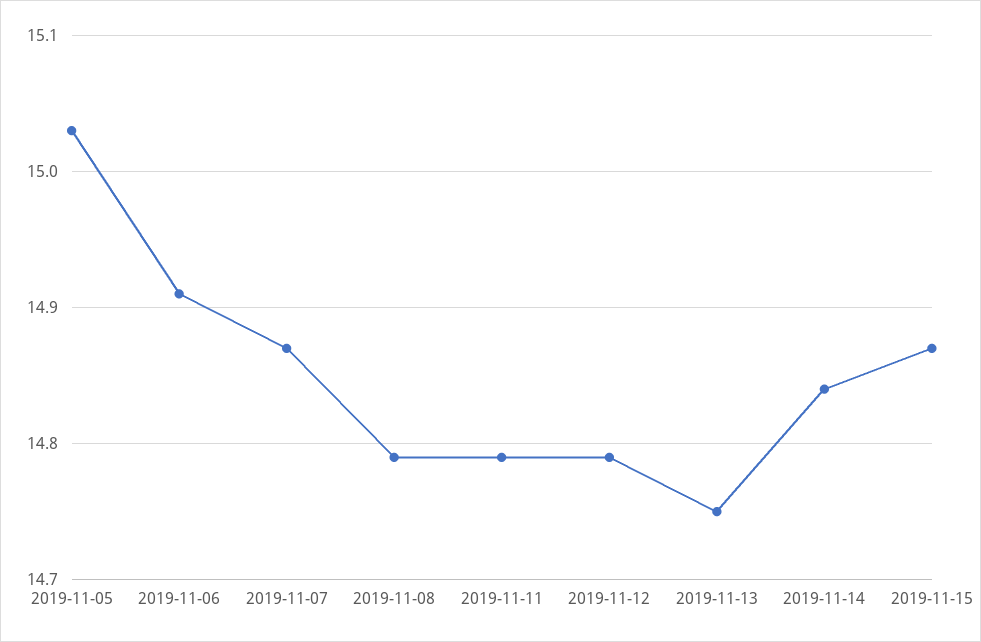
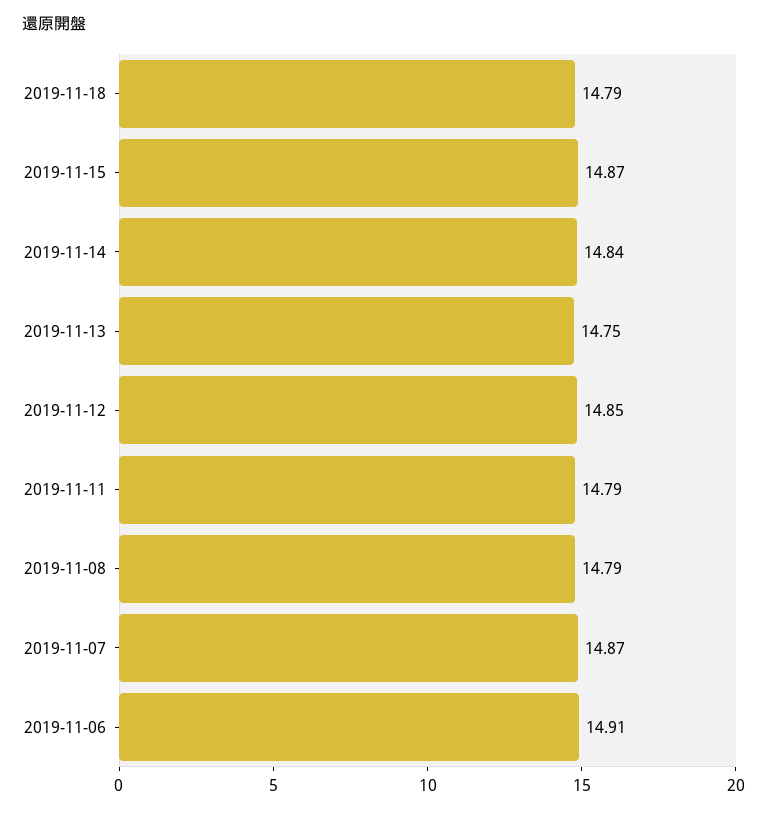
2019-11-05: 15.03 -> none
2019-11-12: 14.79 -> 14.85
2019-11-18: none -> 14.79

